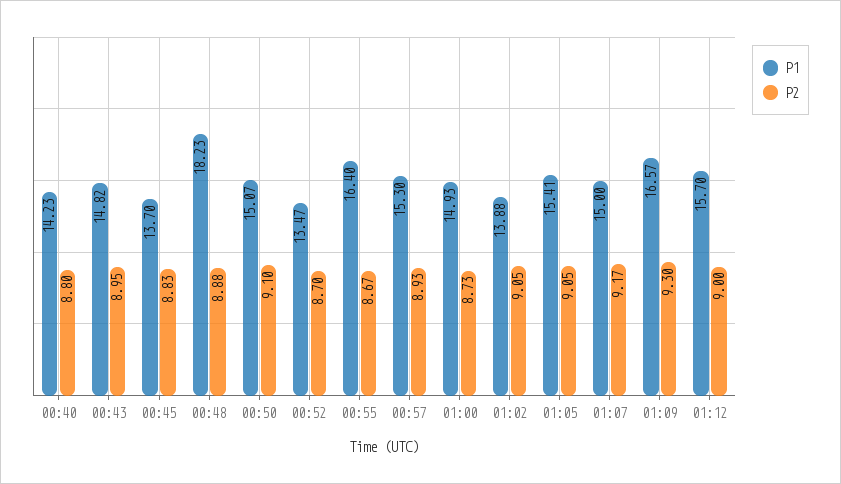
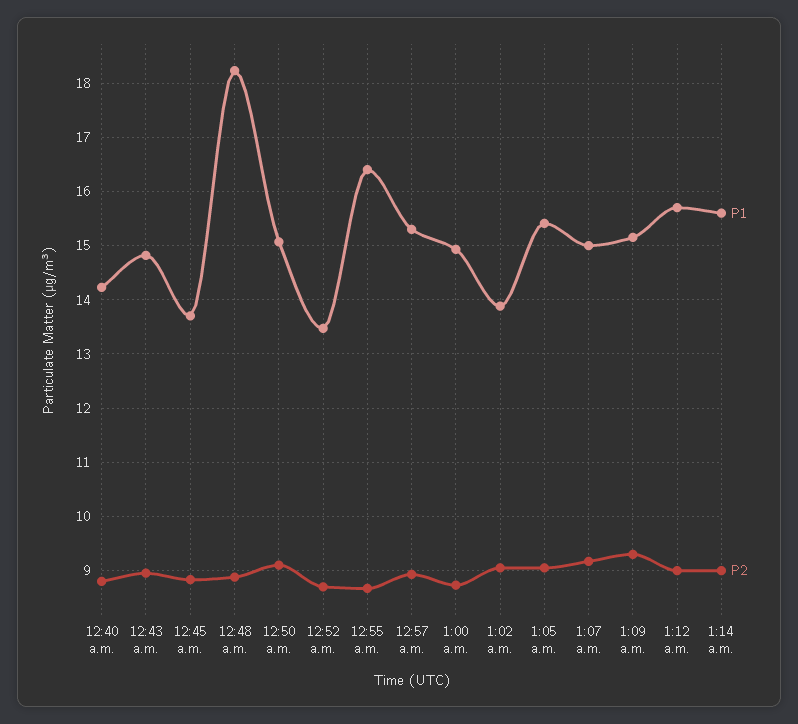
P1, 01:09: 16.57 -> 15.2
P1, 1:14 a.m.: none -> 15.6
P2, 1:14 a.m.: none -> 9

